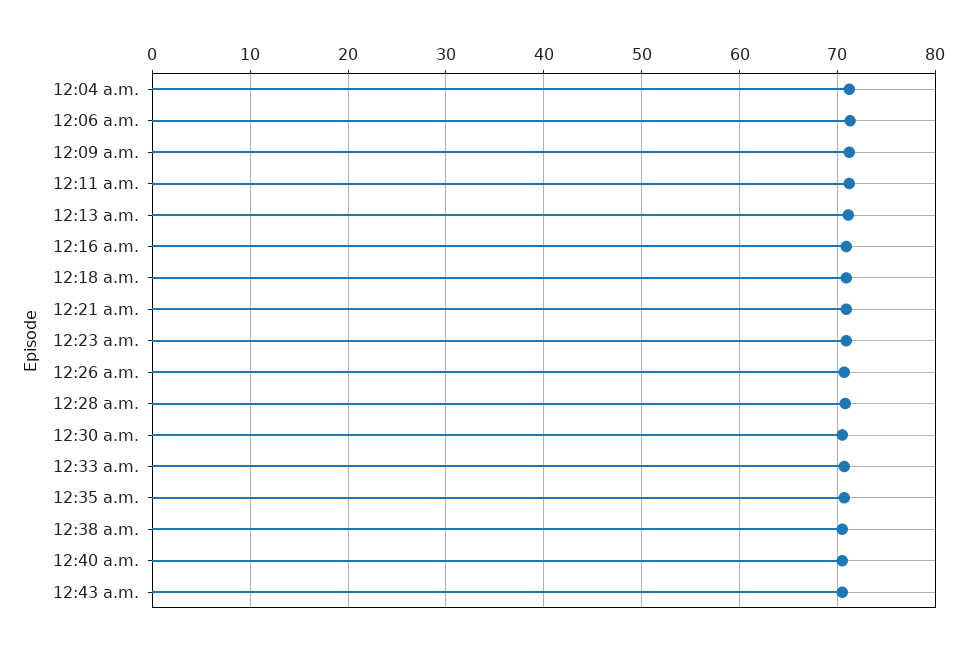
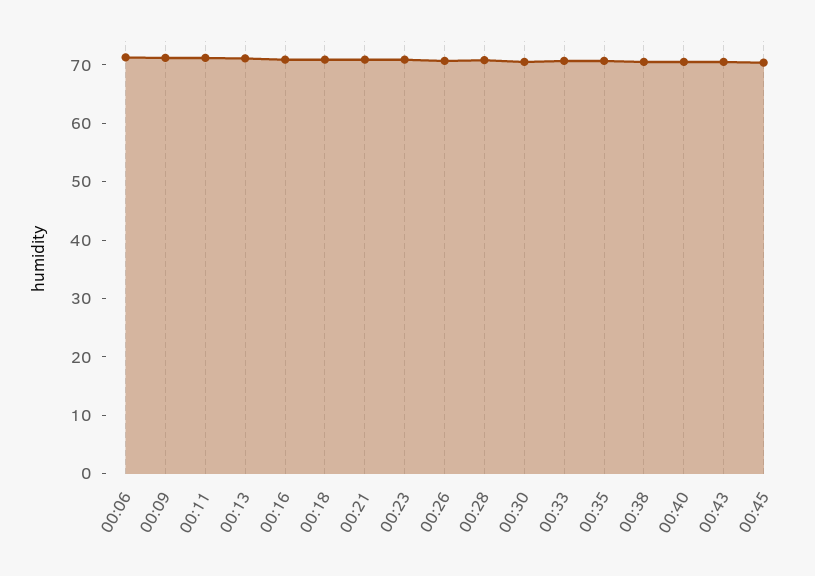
12:04 a.m.: 71 -> none
00:45: none -> 70

